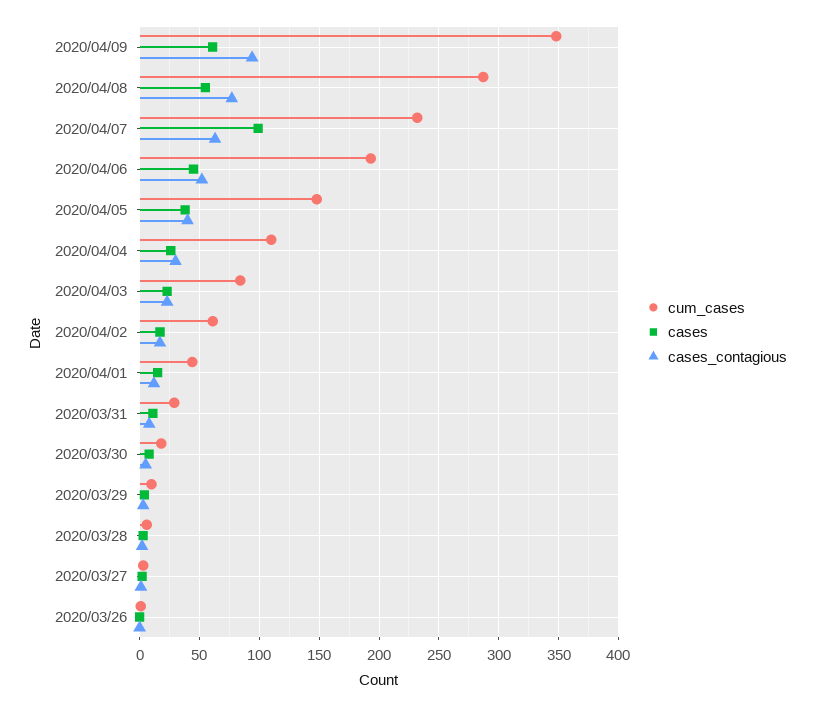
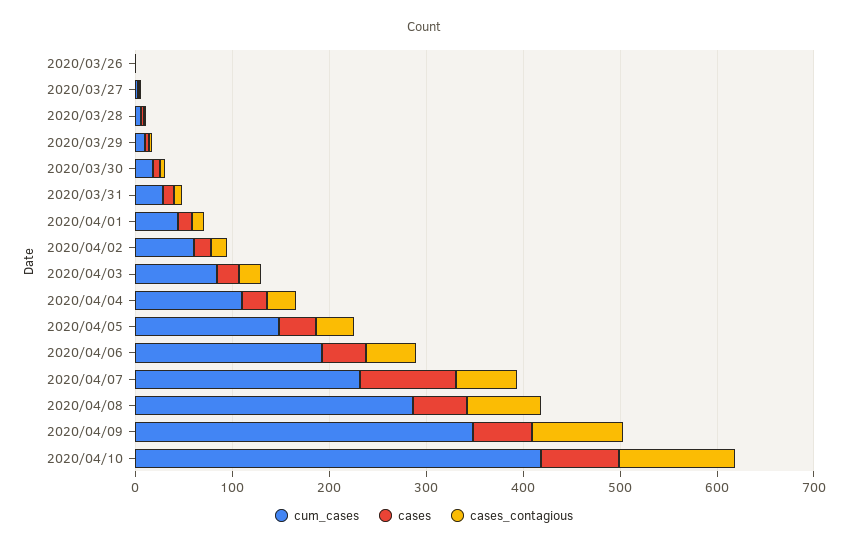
cum_cases, 2020/04/10: none -> 420
cases, 2020/04/10: none -> 80
cases_contagious, 2020/04/10: none -> 120

